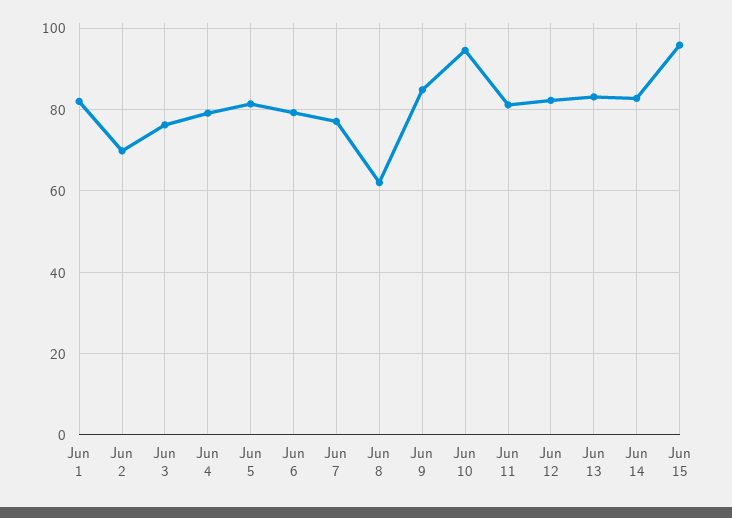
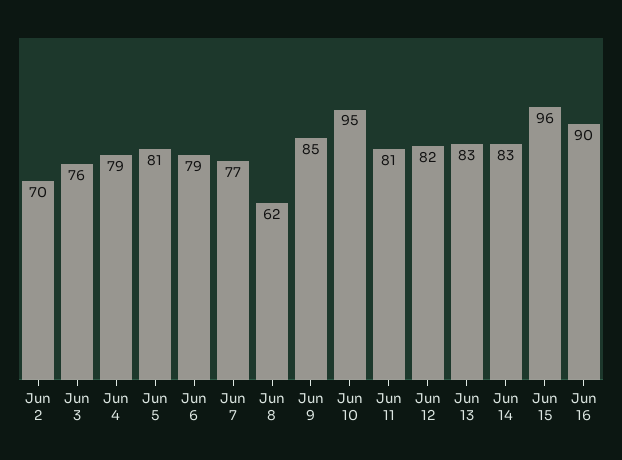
Jun 1: 82 -> none
Jun 16: none -> 90

